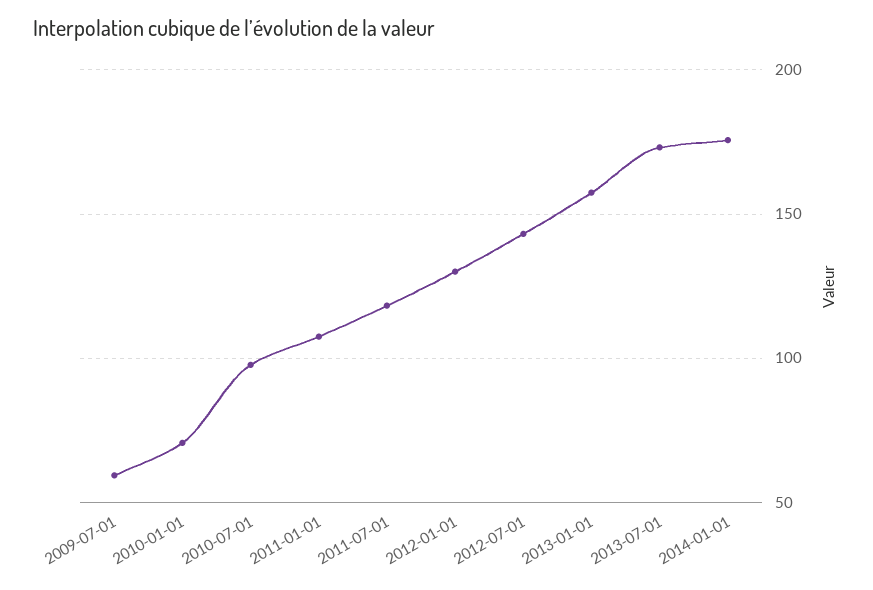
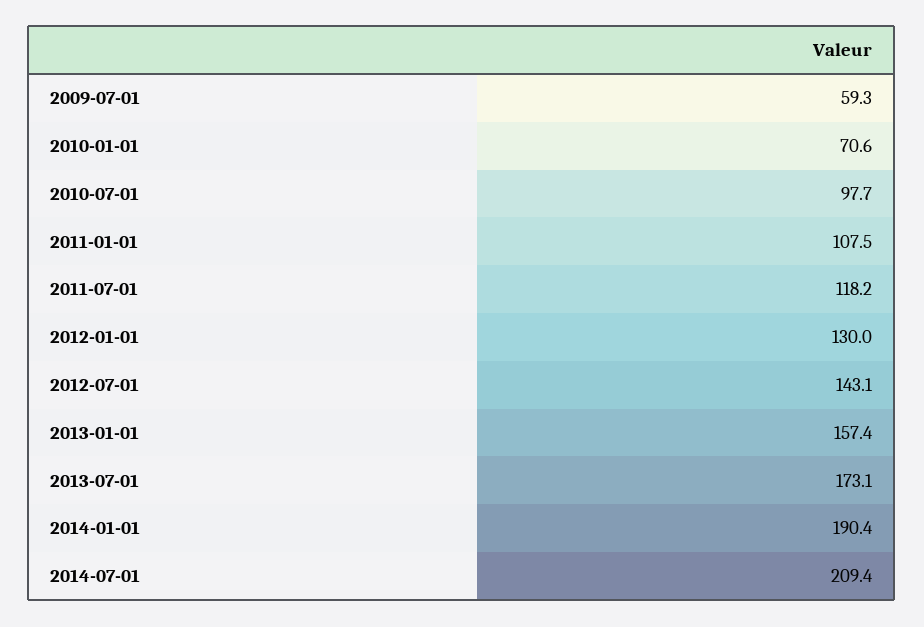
2014-01-01: 175 -> 190.4
2014-07-01: none -> 209.4

